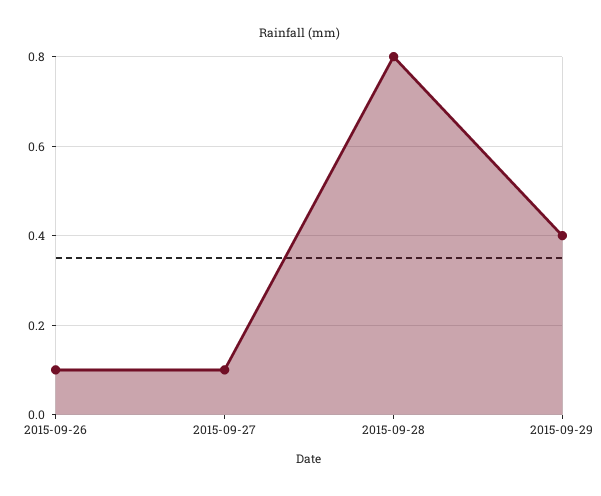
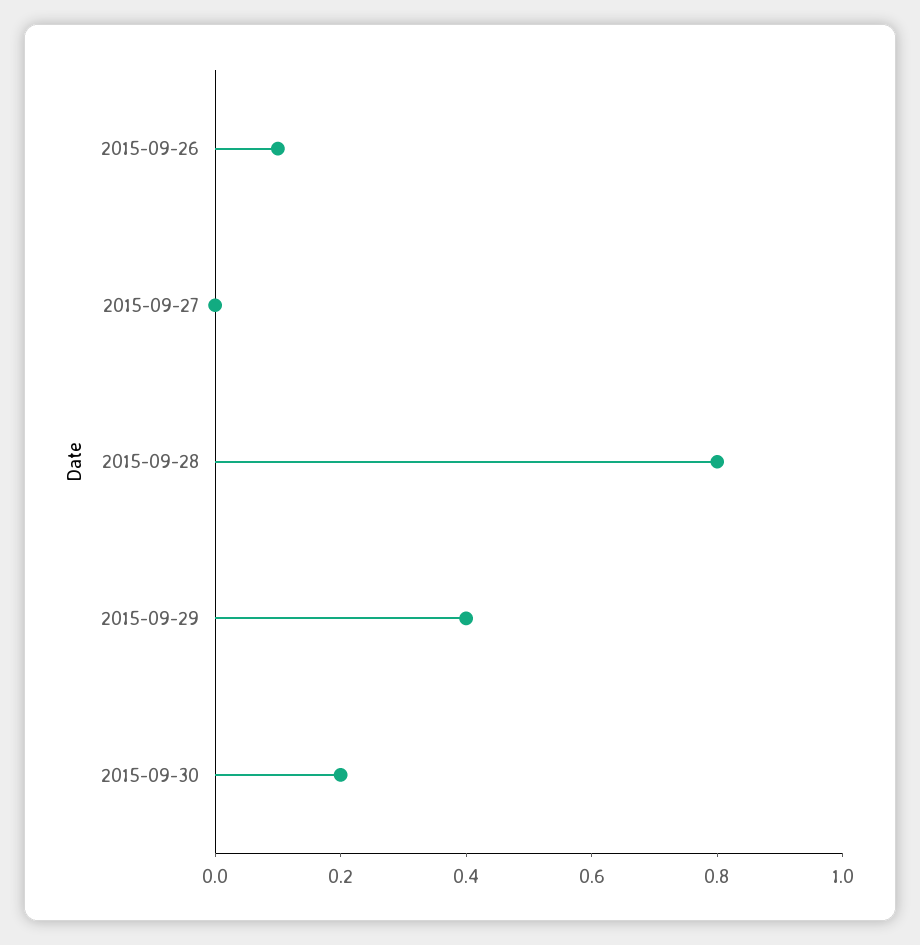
2015-09-27: 0.1 -> 0
2015-09-30: none -> 0.2

